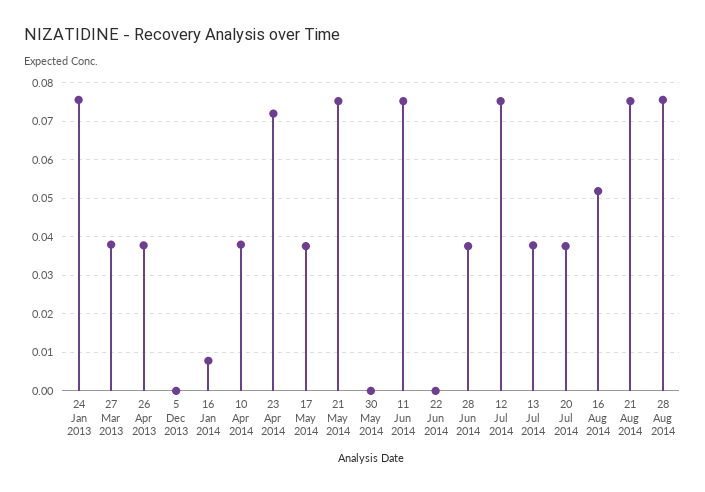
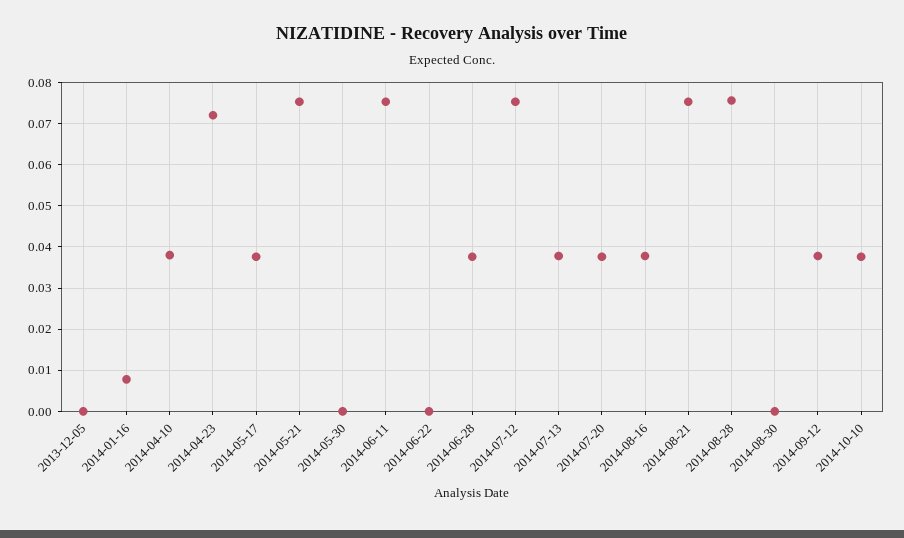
24 Jan 2013: 0.076 -> none
27 Mar 2013: 0.038 -> none
26 Apr 2013: 0.038 -> none
16 Aug 2014: 0.052 -> 0.038
2014-08-30: none -> 0
2014-09-12: none -> 0.038
2014-10-10: none -> 0.038

